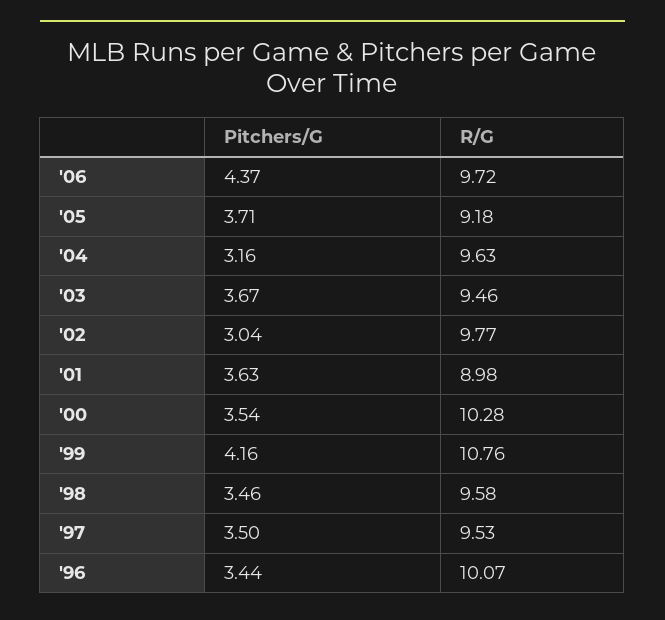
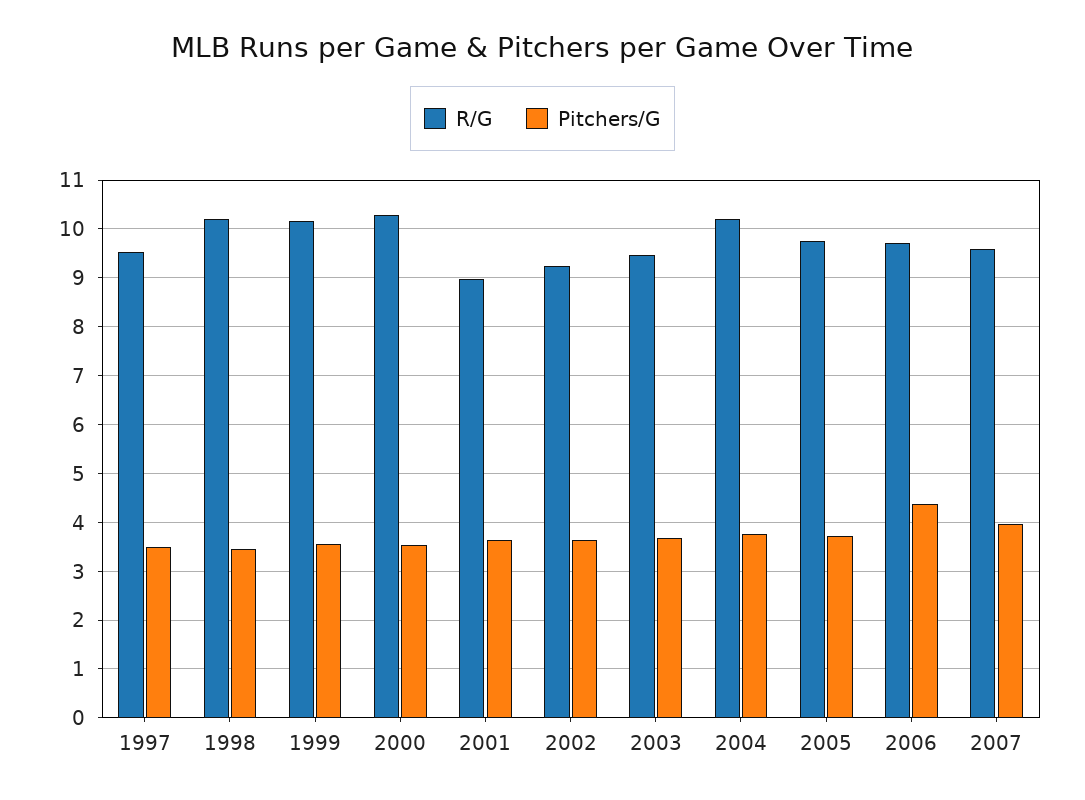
R/G, '05: 9.18 -> 9.8
Pitchers/G, '04: 3.16 -> 3.8
R/G, '04: 9.63 -> 10.2
Pitchers/G, '02: 3.04 -> 3.6
R/G, '02: 9.77 -> 9.2
Pitchers/G, '99: 4.16 -> 3.6
R/G, '99: 10.76 -> 10.2
R/G, '98: 9.58 -> 10.2
Pitchers/G, '96: 3.44 -> none
R/G, '96: 10.07 -> none
R/G, 2007: none -> 9.6
Pitchers/G, 2007: none -> 4

